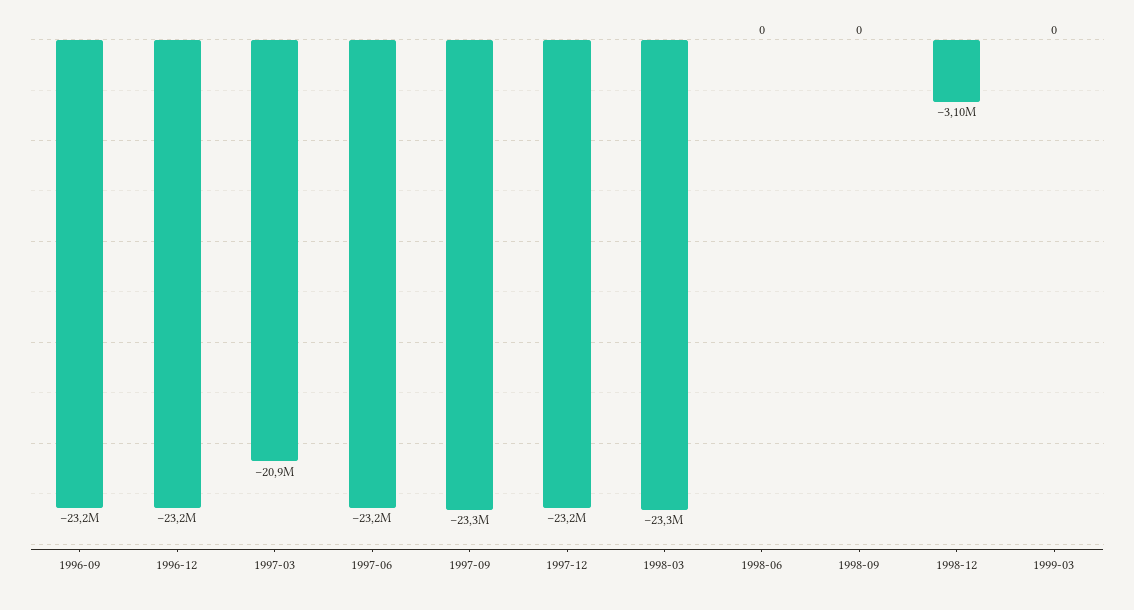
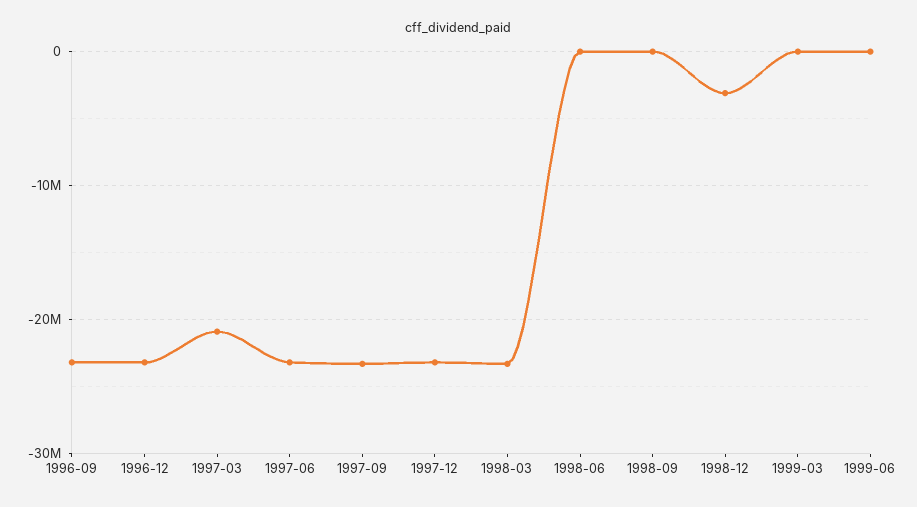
1999-06: none -> 0

